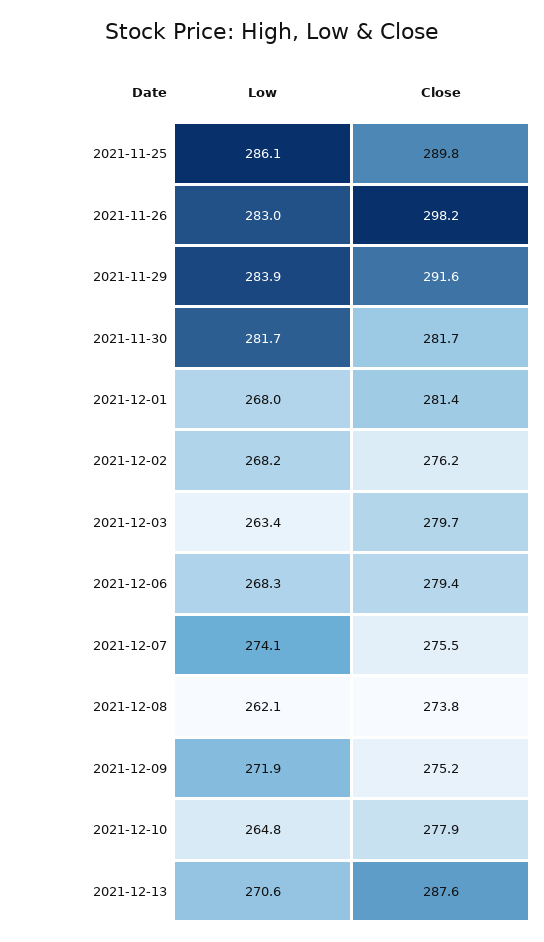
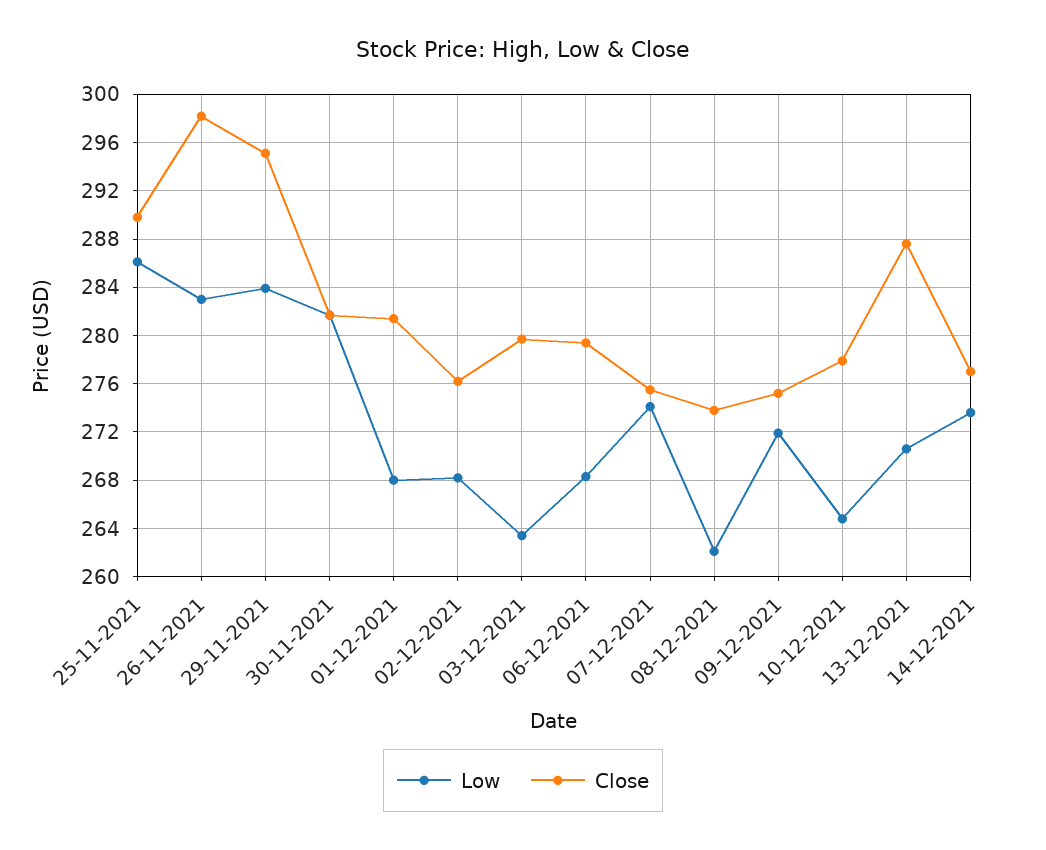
Close, 2021-11-29: 291.6 -> 295
Low, 14-12-2021: none -> 273.5
Close, 14-12-2021: none -> 277

